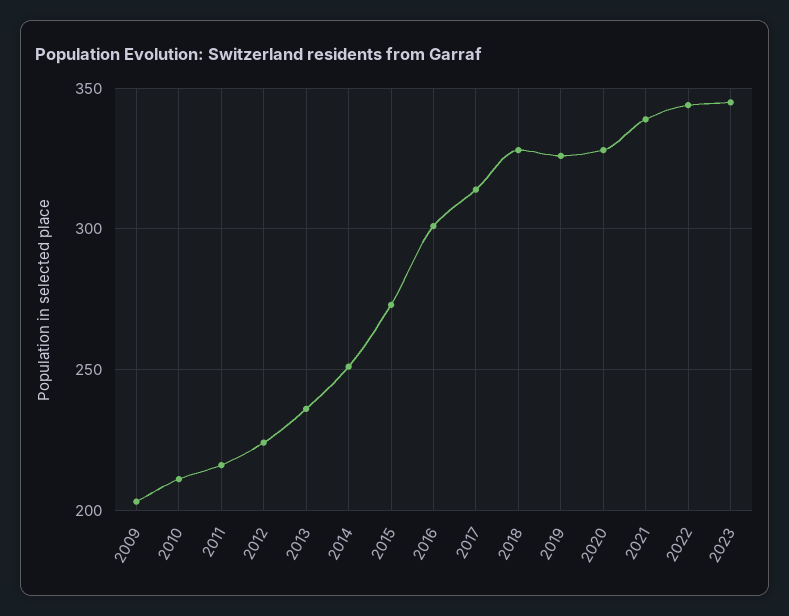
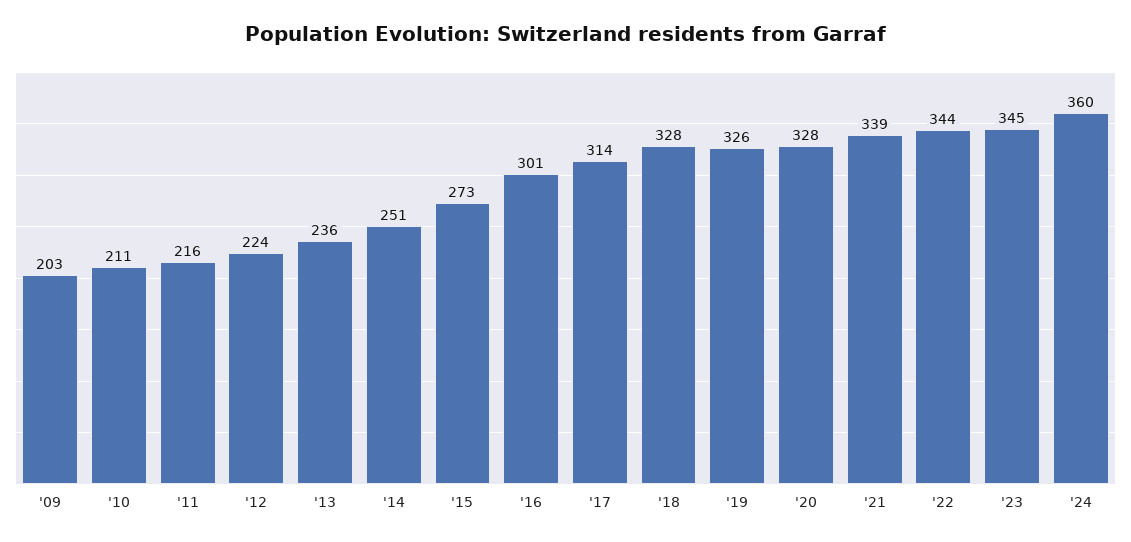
'24: none -> 360

